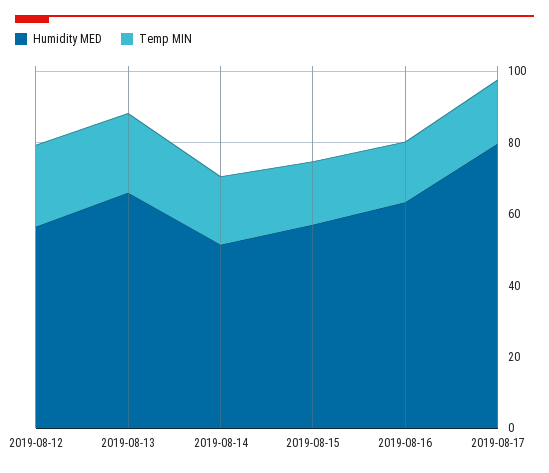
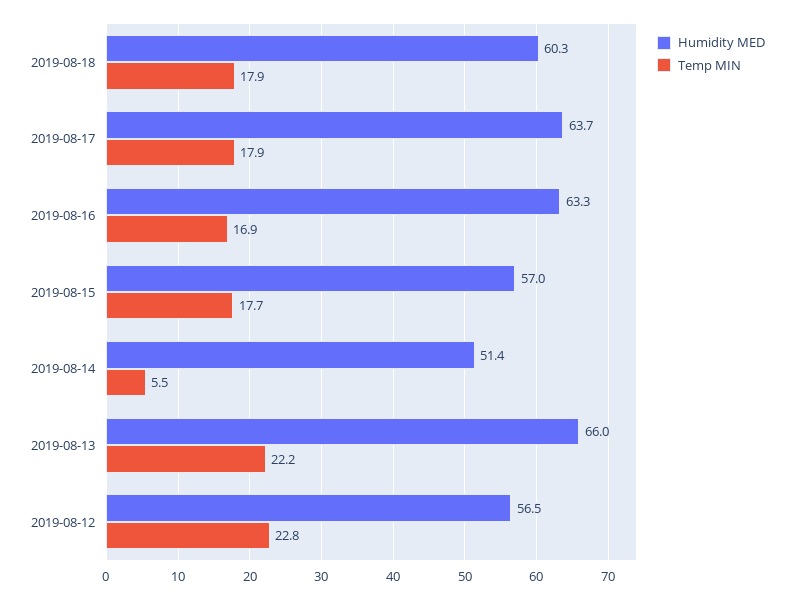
Temp MIN, 2019-08-14: 20 -> 5.5
Humidity MED, 2019-08-17: 80 -> 63.7
Humidity MED, 2019-08-18: none -> 60.3
Temp MIN, 2019-08-18: none -> 17.9

